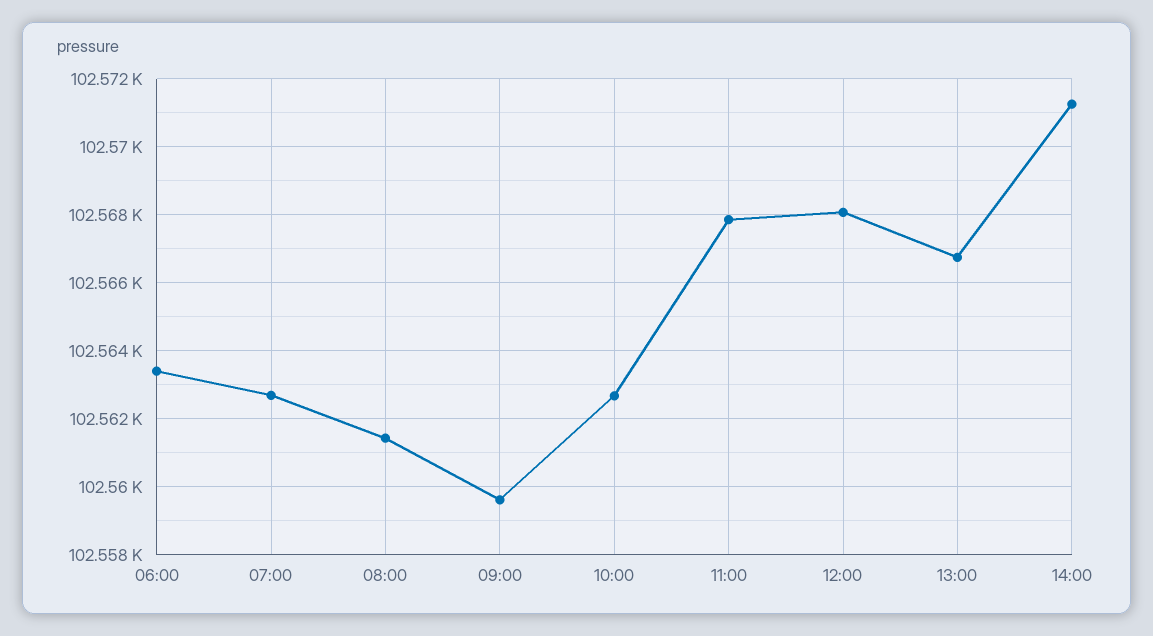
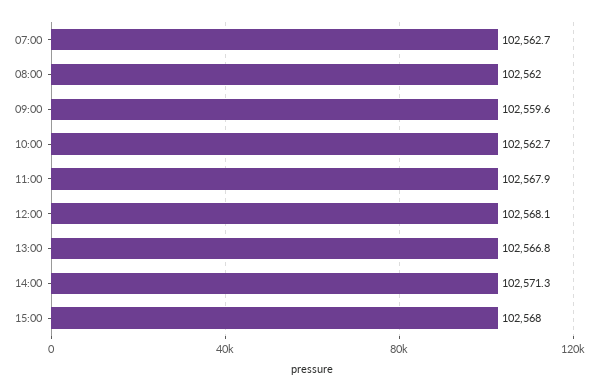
06:00: 102563.4 -> none
08:00: 102561.4 -> 102562
15:00: none -> 102568

